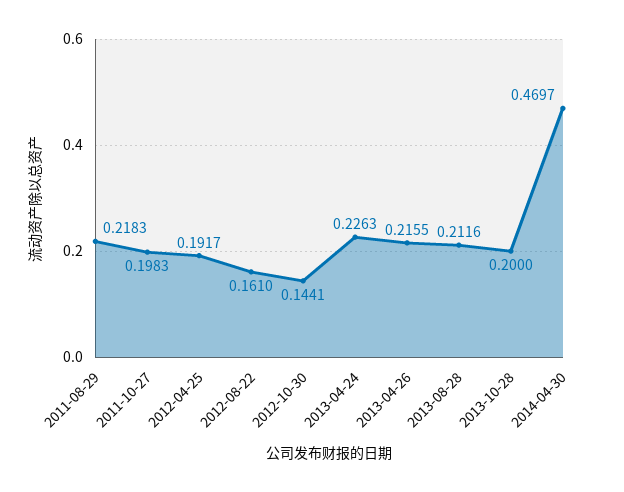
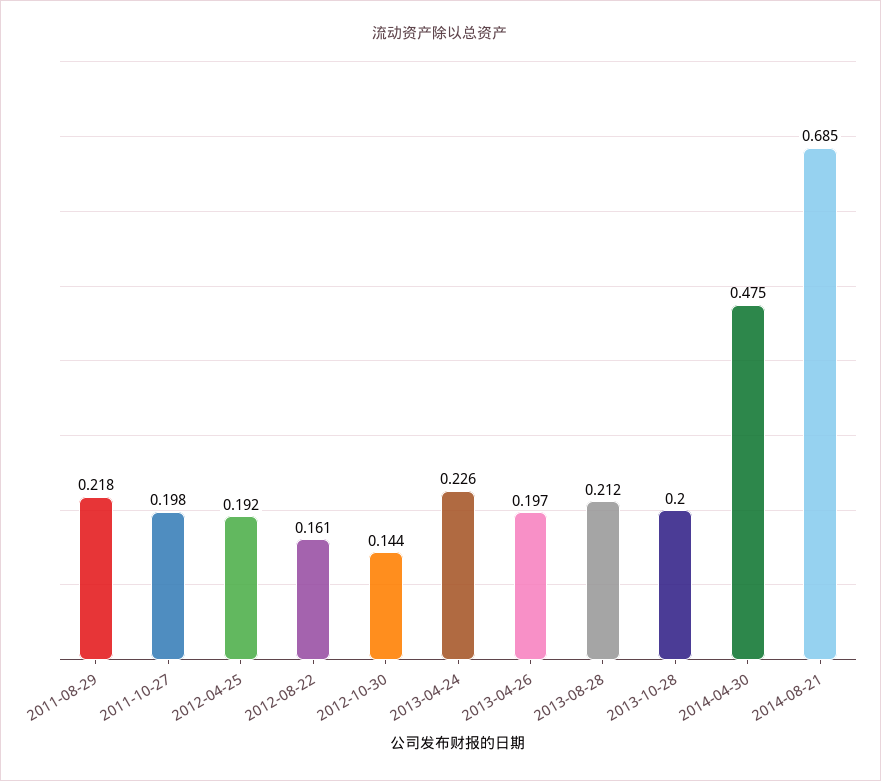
2013-04-26: 0.2155 -> 0.197
2014-04-30: 0.4697 -> 0.475
2014-08-21: none -> 0.685

